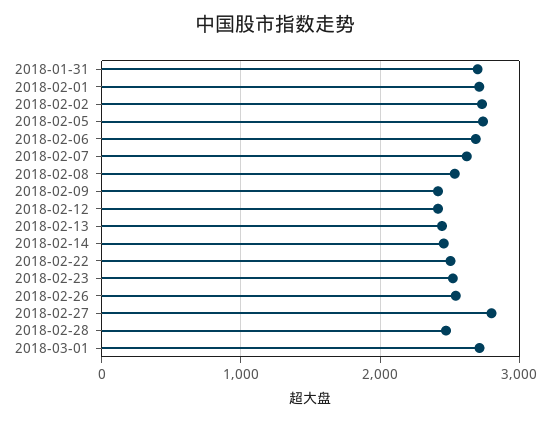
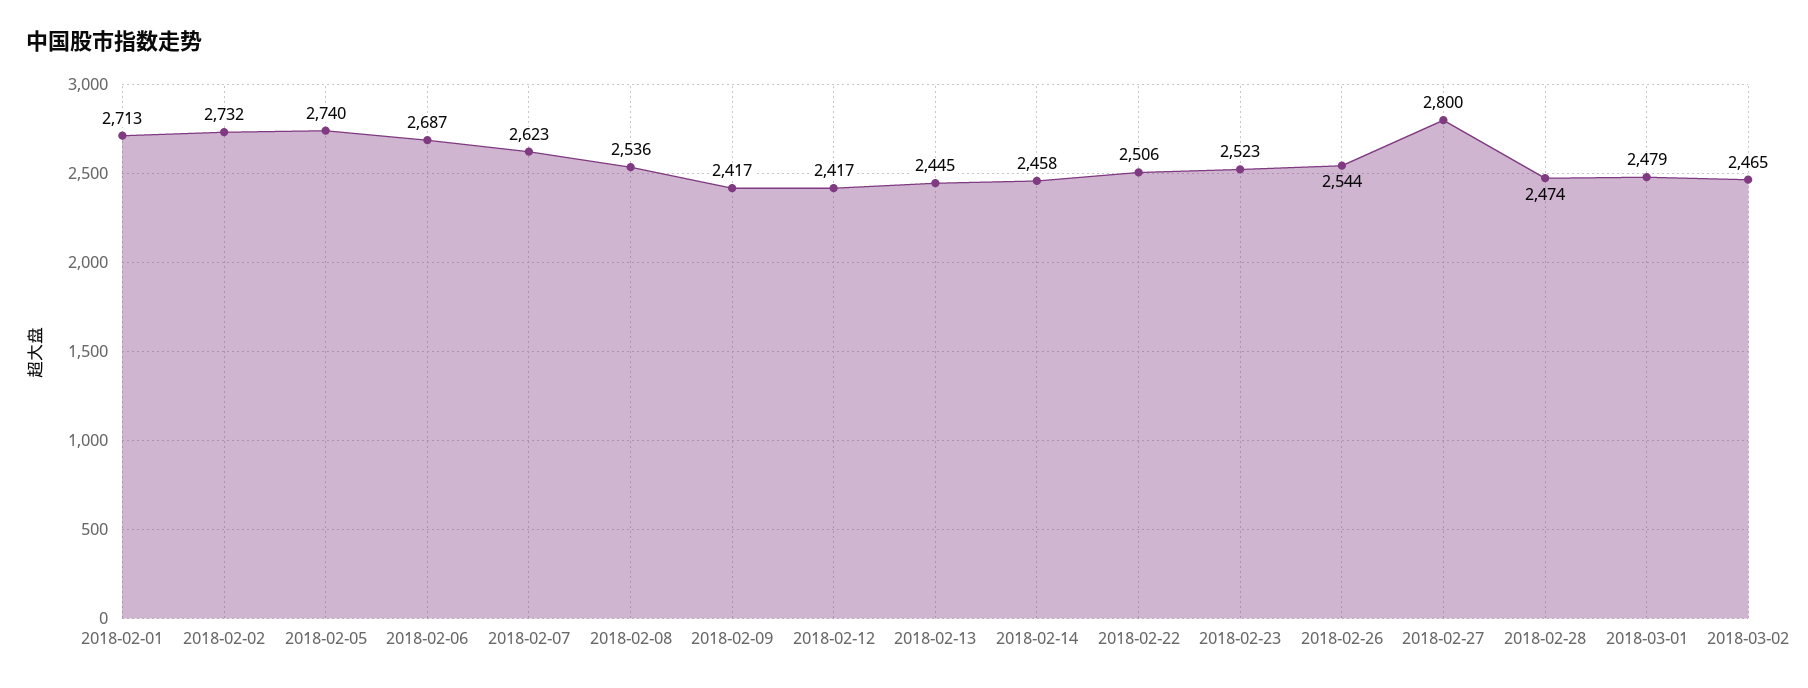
2018-01-31: 2700 -> none
2018-03-01: 2700 -> 2479
2018-03-02: none -> 2465

